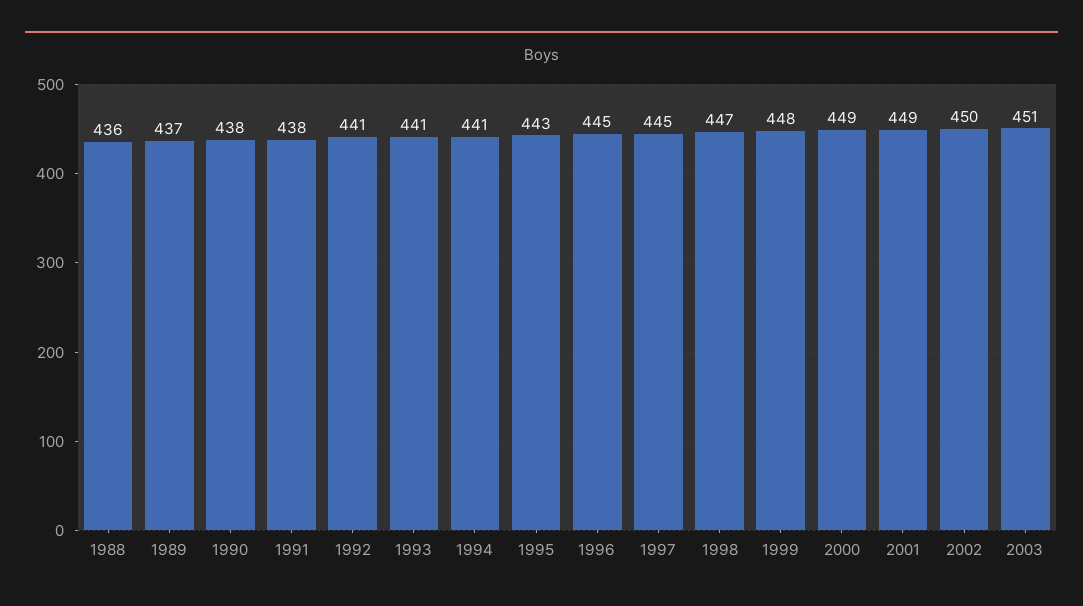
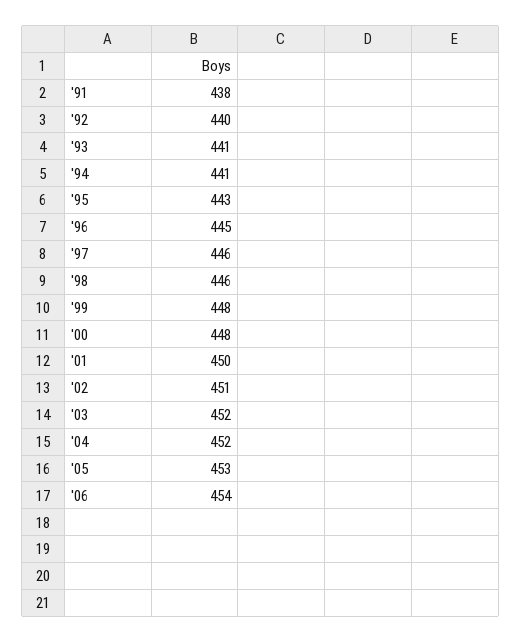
1988: 436 -> none
1989: 437 -> none
1990: 438 -> none
1992: 441 -> 440
1997: 445 -> 446
1998: 447 -> 446
2000: 449 -> 448
2001: 449 -> 450
2002: 450 -> 451
2003: 451 -> 452
'04: none -> 452
'05: none -> 453
'06: none -> 454

